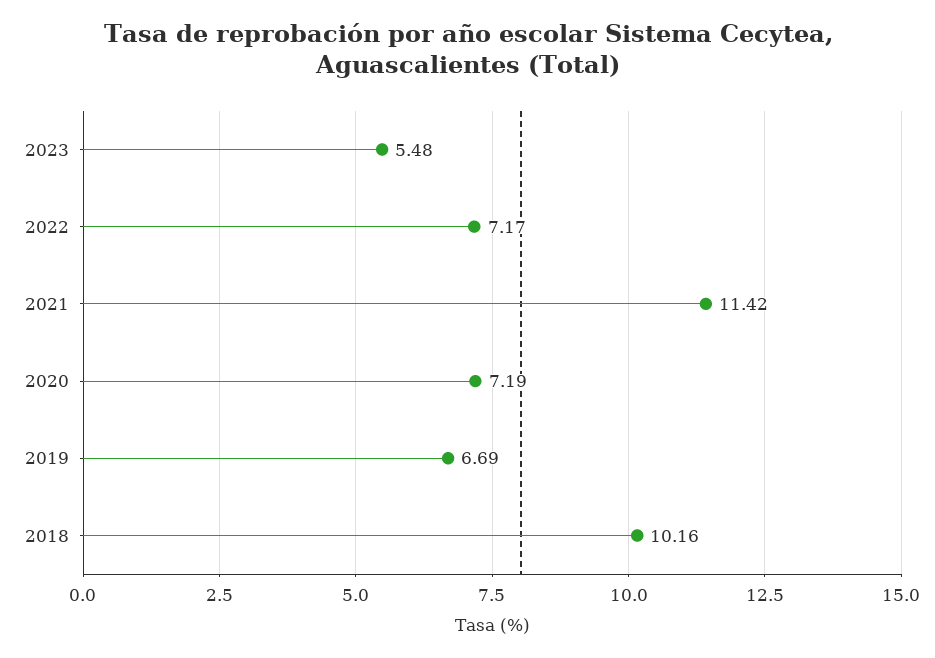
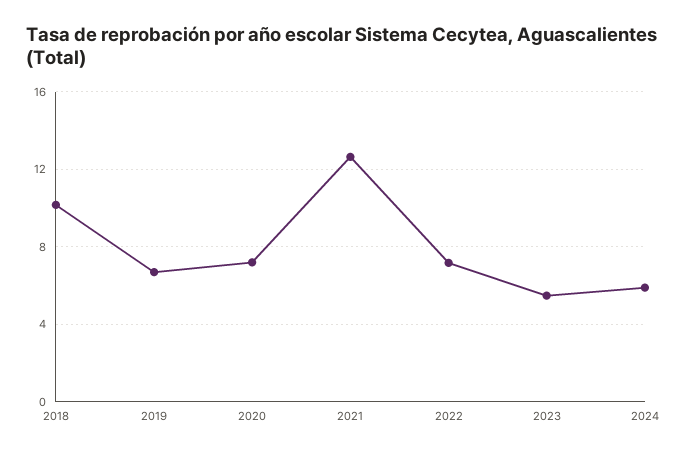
2021: 11.42 -> 12.5
2024: none -> 6

